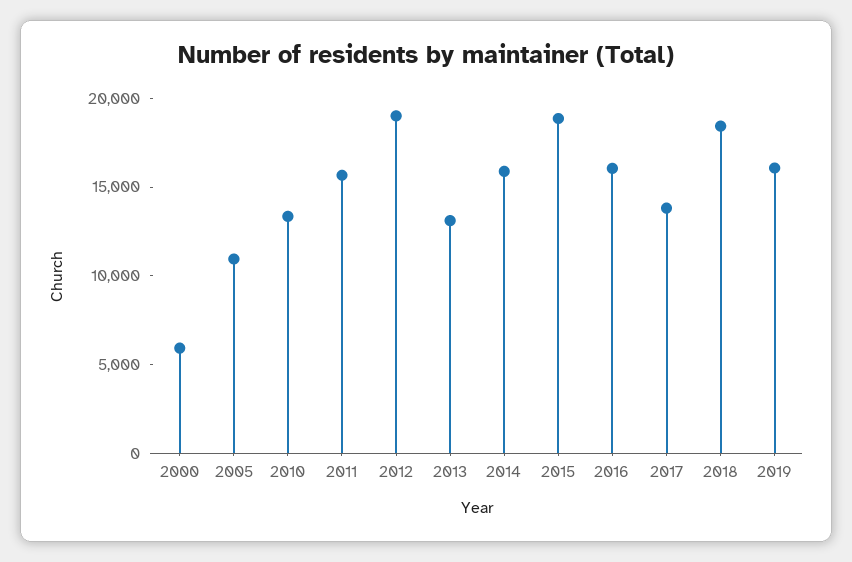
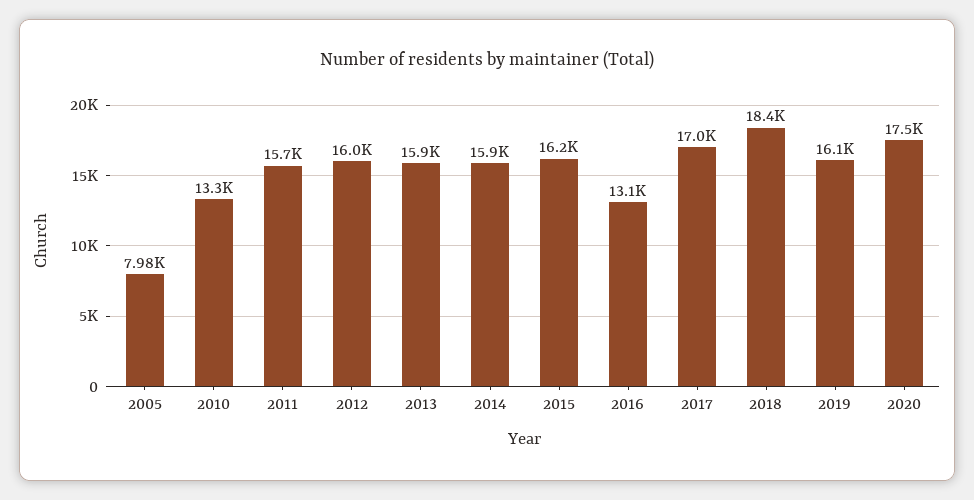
2000: 6000 -> none
2005: 11000 -> 7980
2012: 19000 -> 16000
2013: 13000 -> 15900
2015: 19000 -> 16200
2016: 16000 -> 13100
2017: 14000 -> 17000
2020: none -> 17500

